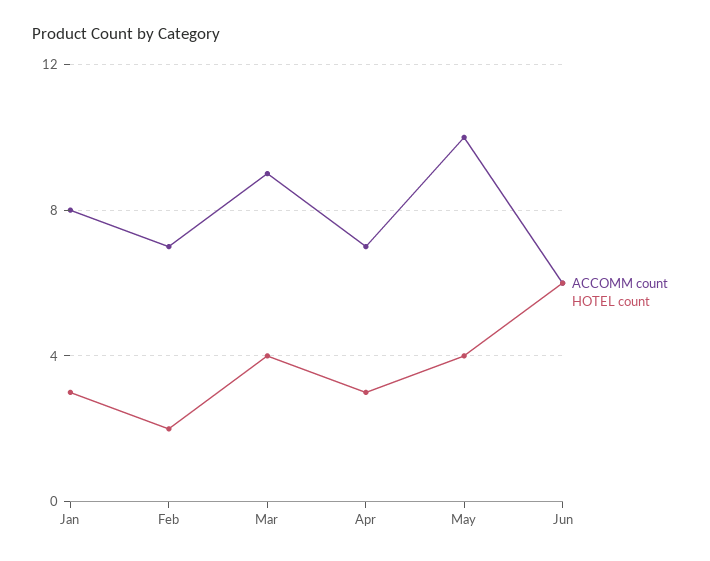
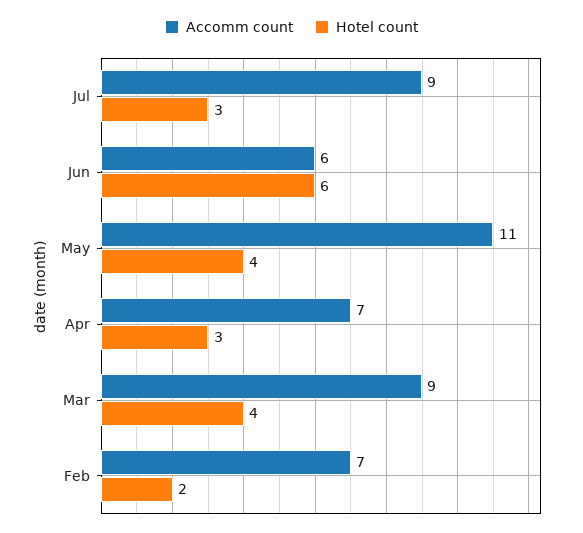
ACCOMM count, Jan: 8 -> none
HOTEL count, Jan: 3 -> none
ACCOMM count, May: 10 -> 11
ACCOMM count, Jul: none -> 9
HOTEL count, Jul: none -> 3

